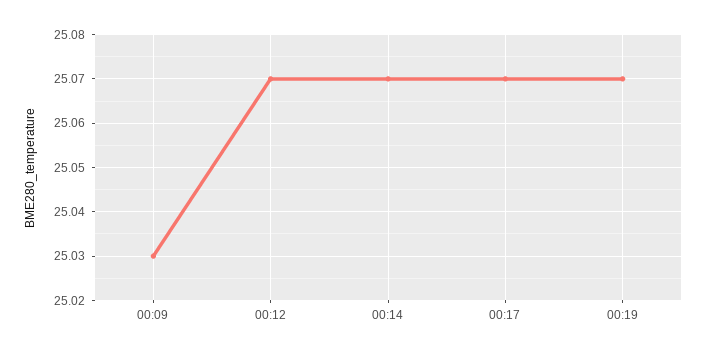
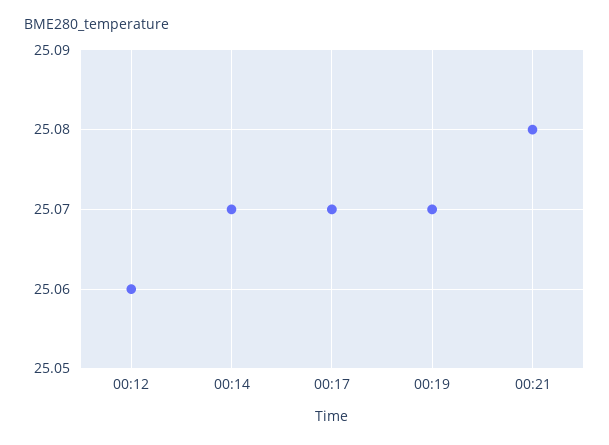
00:09: 25.03 -> none
00:12: 25.07 -> 25.06
00:21: none -> 25.08

